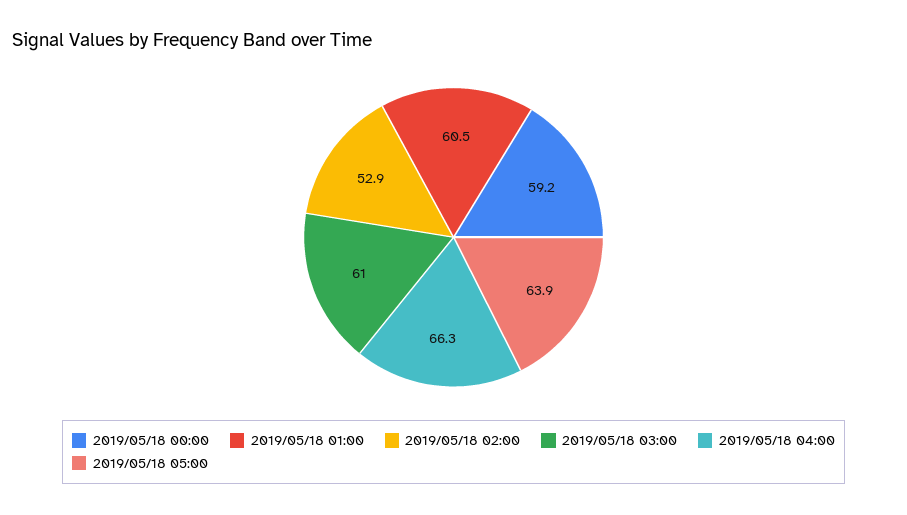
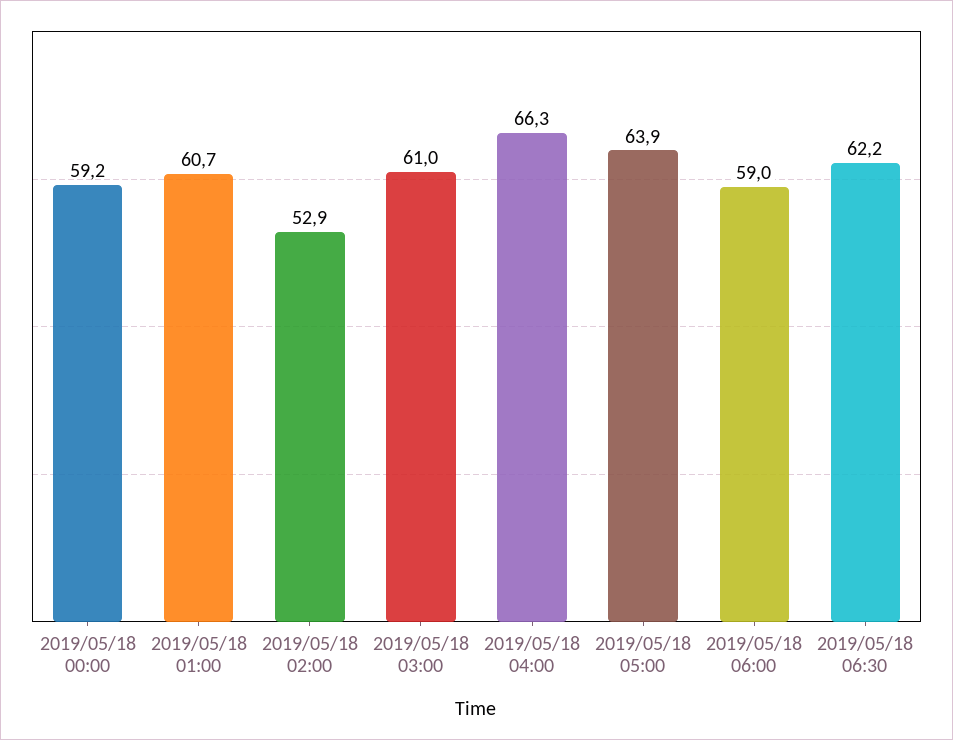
2019/05/18 01:00: 60.5 -> 60.7
2019/05/18 06:00: none -> 59
2019/05/18 06:30: none -> 62.2

